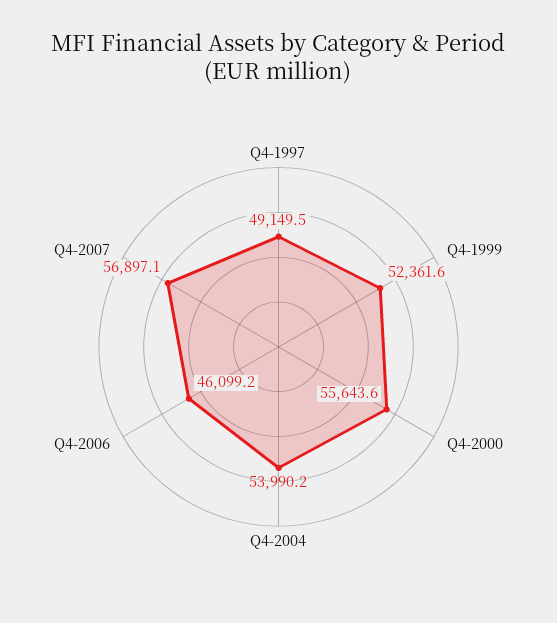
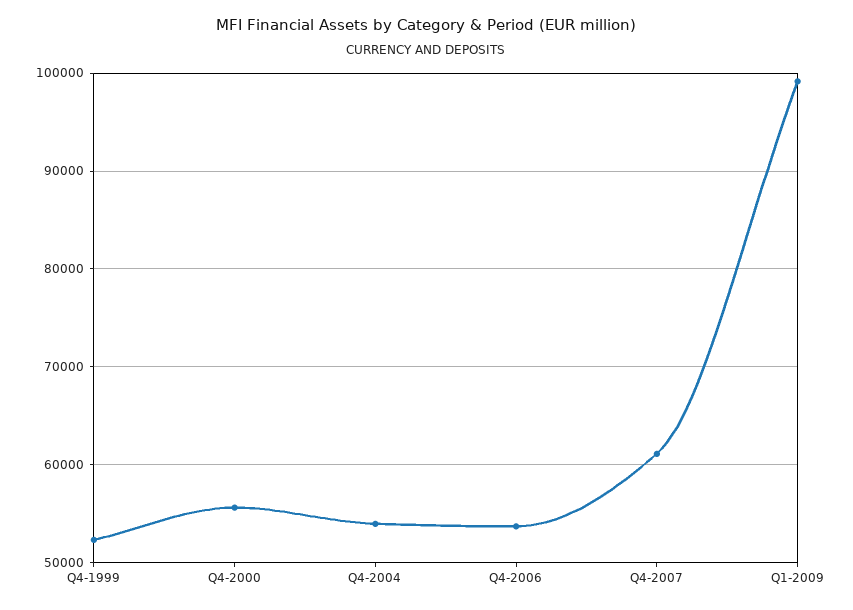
Q4-1997: 49149.5 -> none
Q4-2006: 46099.2 -> 54000
Q4-2007: 56897.1 -> 61000
Q1-2009: none -> 99000

